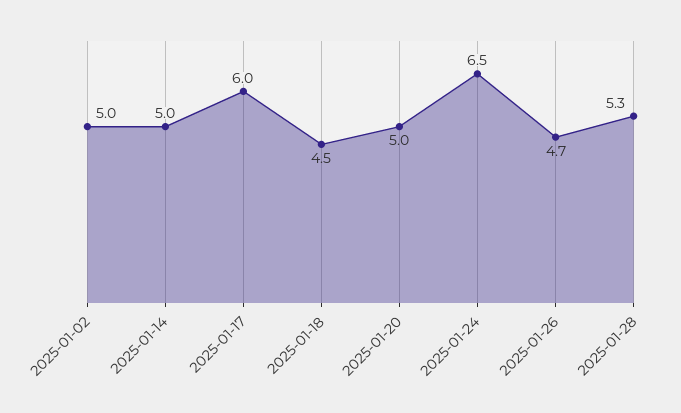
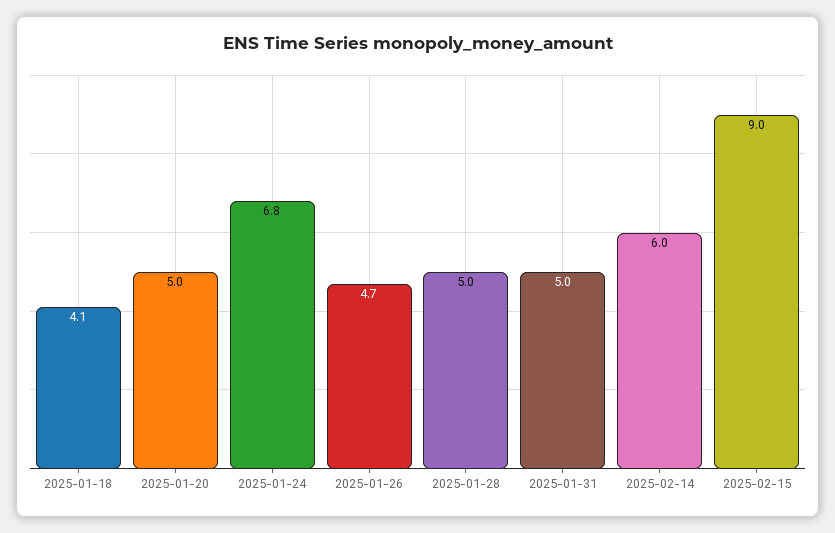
2025-01-02: 5 -> none
2025-01-14: 5 -> none
2025-01-17: 6 -> none
2025-01-18: 4.5 -> 4.1
2025-01-24: 6.5 -> 6.8
2025-01-28: 5.3 -> 5
2025-01-31: none -> 5
2025-02-14: none -> 6
2025-02-15: none -> 9

